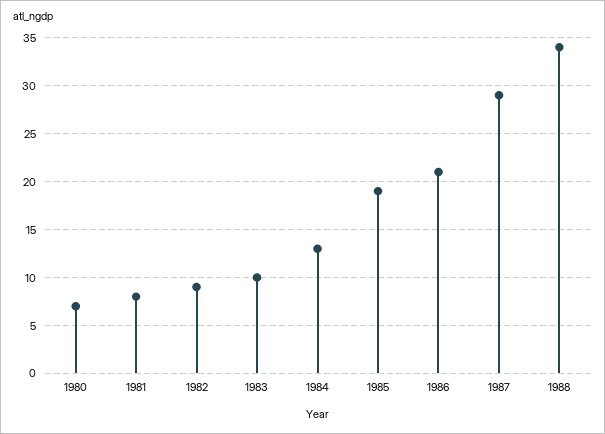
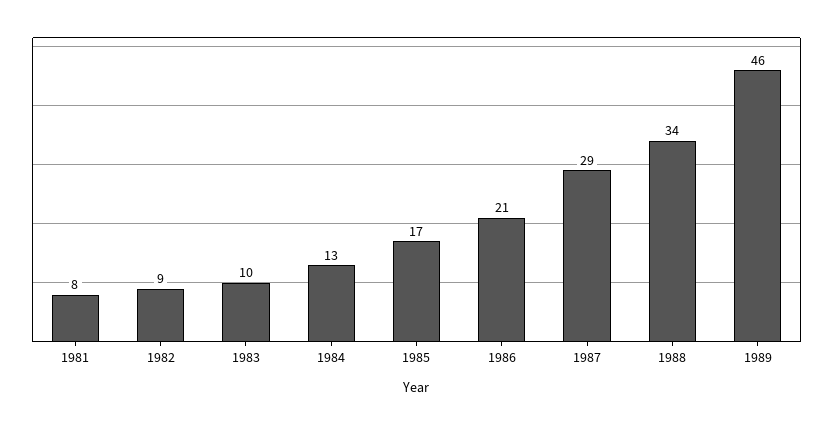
1980: 7 -> none
1985: 19 -> 17
1989: none -> 46

